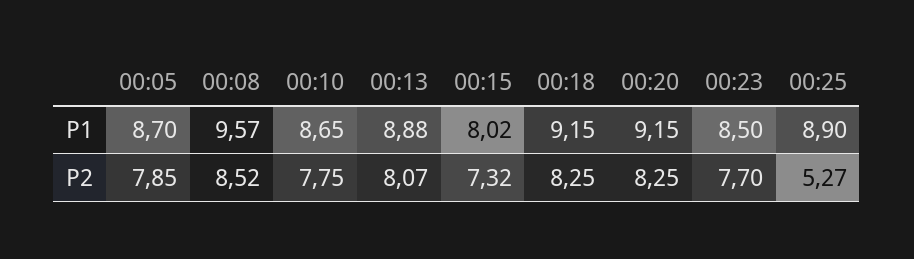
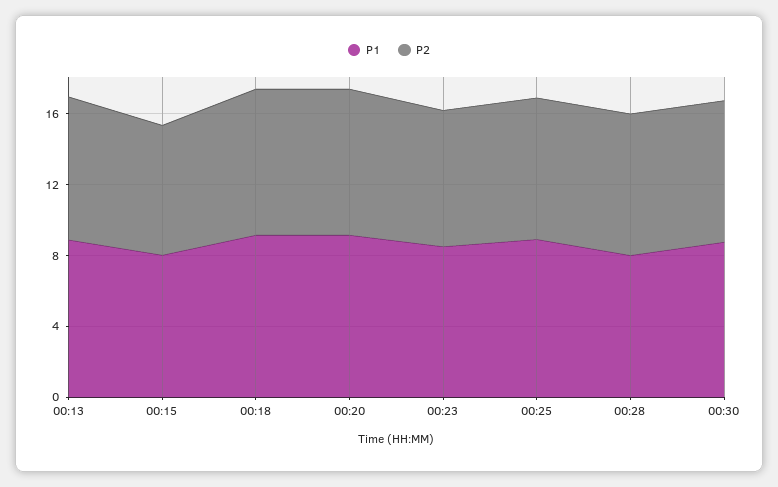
P1, 00:05: 8.7 -> none
P1, 00:08: 9.57 -> none
P1, 00:10: 8.65 -> none
P2, 00:05: 7.85 -> none
P2, 00:08: 8.52 -> none
P2, 00:10: 7.75 -> none
P2, 00:25: 5.27 -> 8
P1, 00:28: none -> 8
P2, 00:28: none -> 8
P1, 00:30: none -> 9
P2, 00:30: none -> 8

